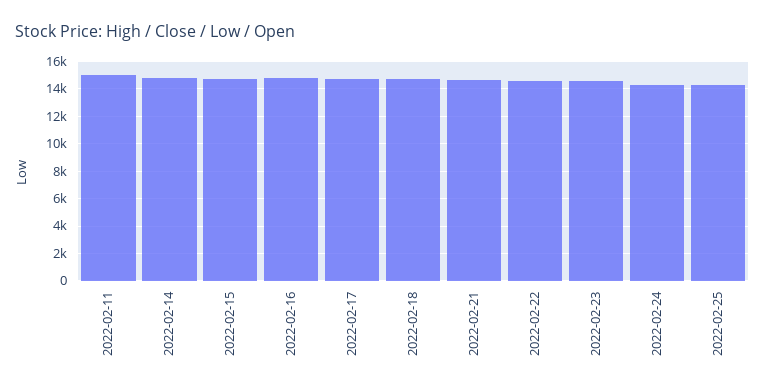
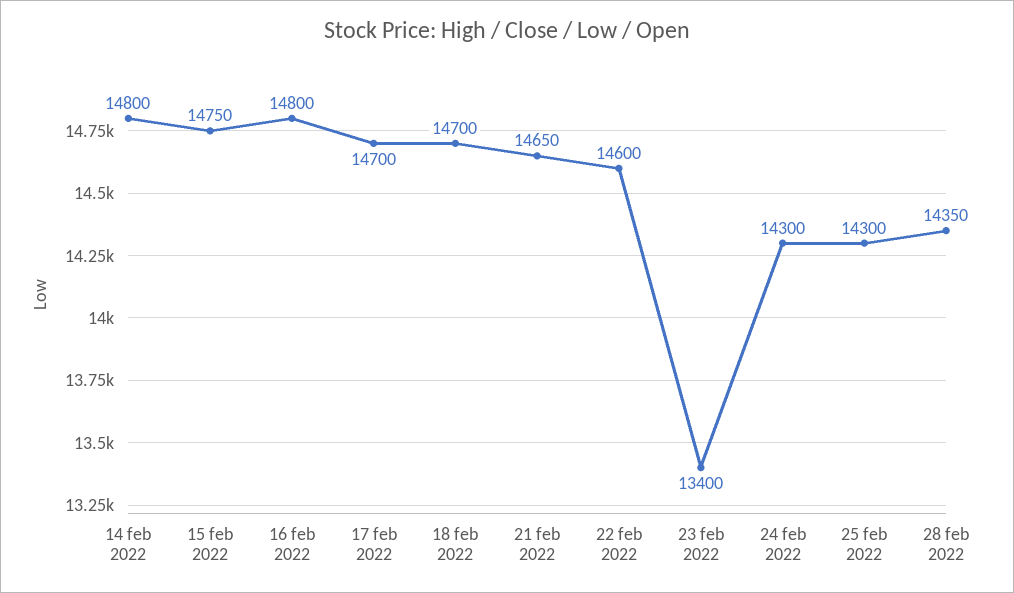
2022-02-11: 15000 -> none
2022-02-23: 14500 -> 13400
28 feb 2022: none -> 14350

